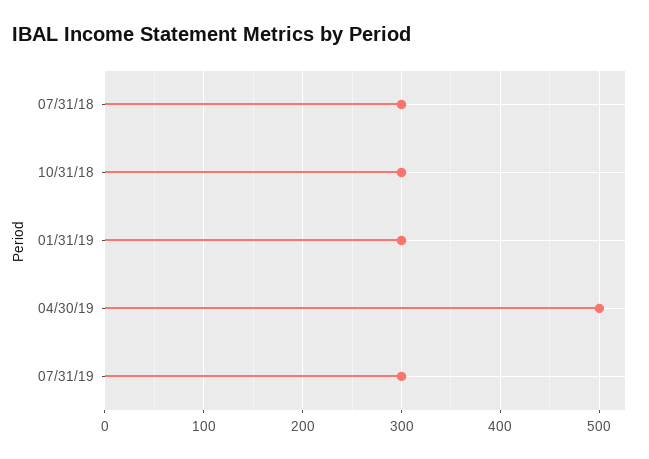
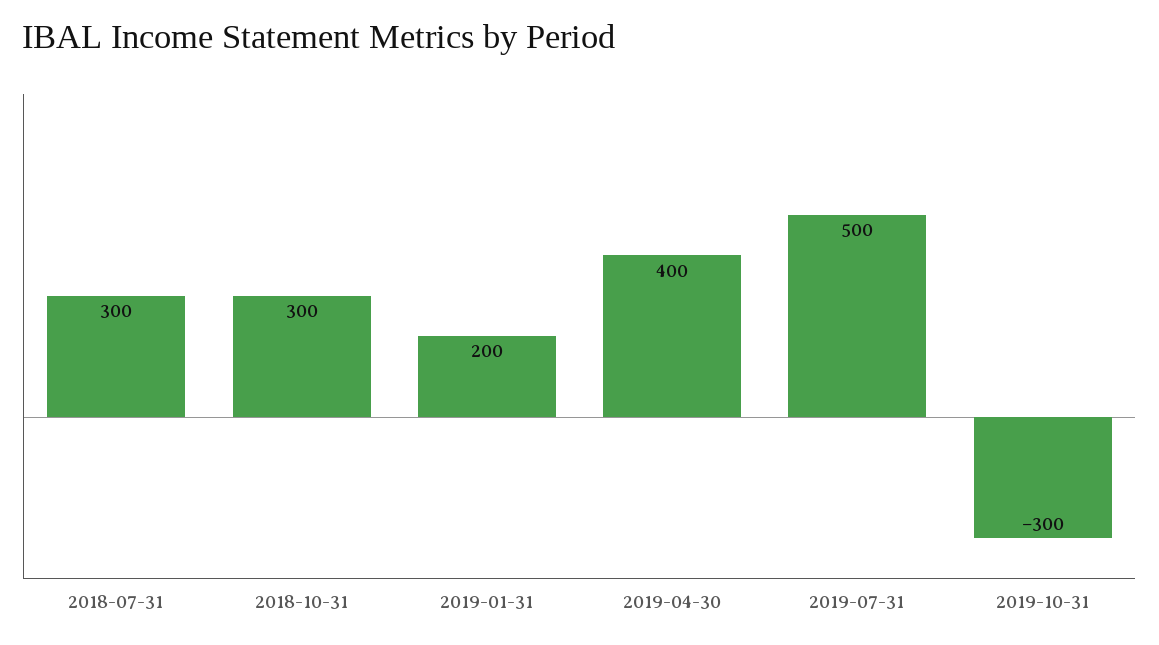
01/31/19: 300 -> 200
04/30/19: 500 -> 400
07/31/19: 300 -> 500
2019-10-31: none -> -300

